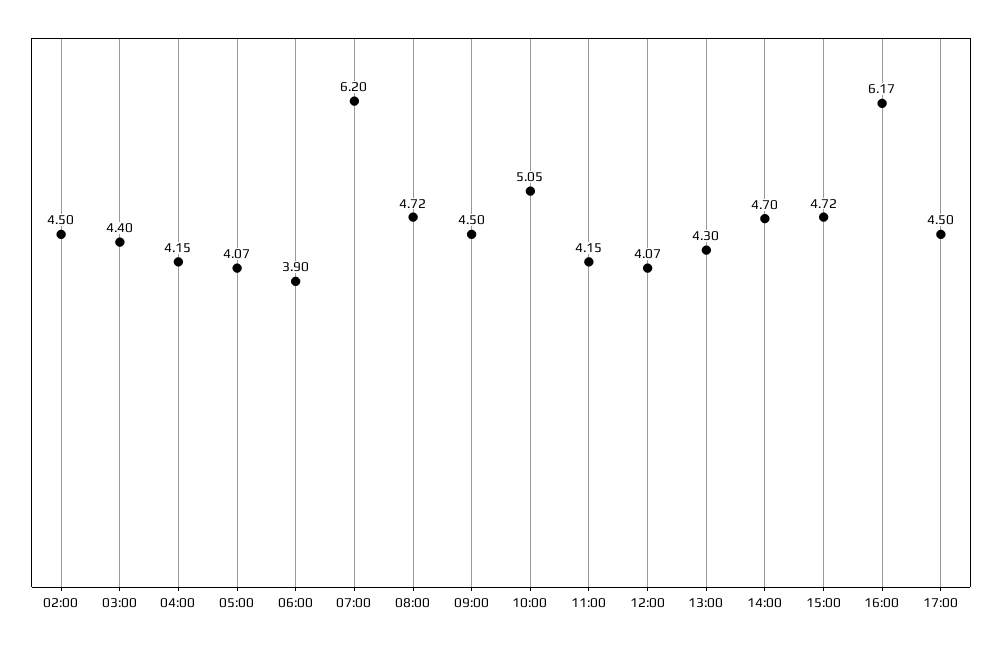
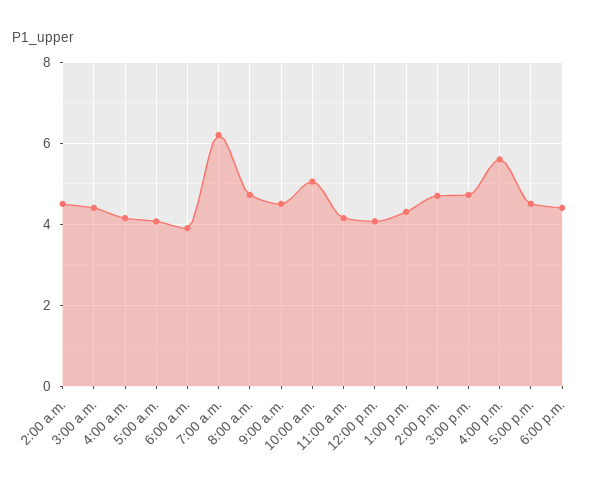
16:00: 6.17 -> 5.6
6:00 p.m.: none -> 4.4

